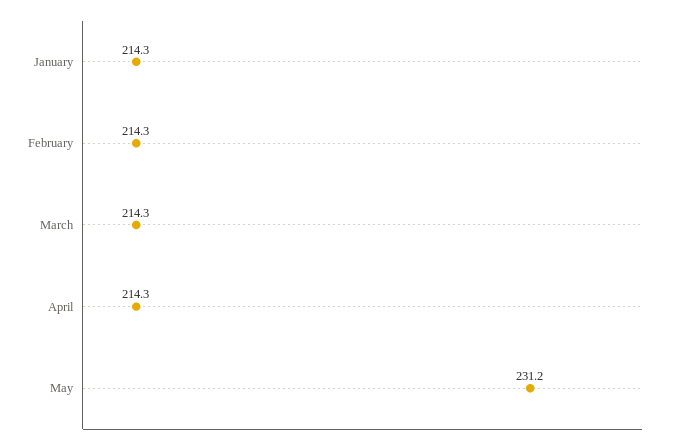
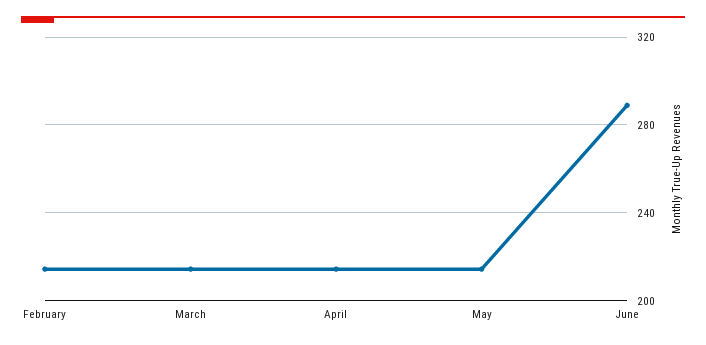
January: 214.3 -> none
May: 231.2 -> 215
June: none -> 290

